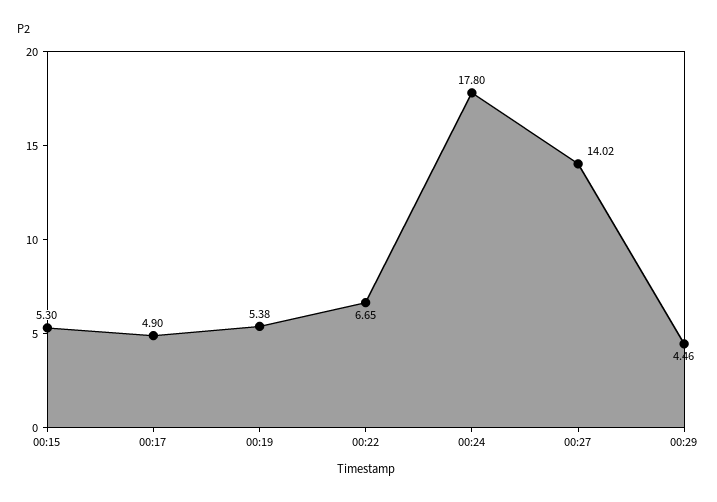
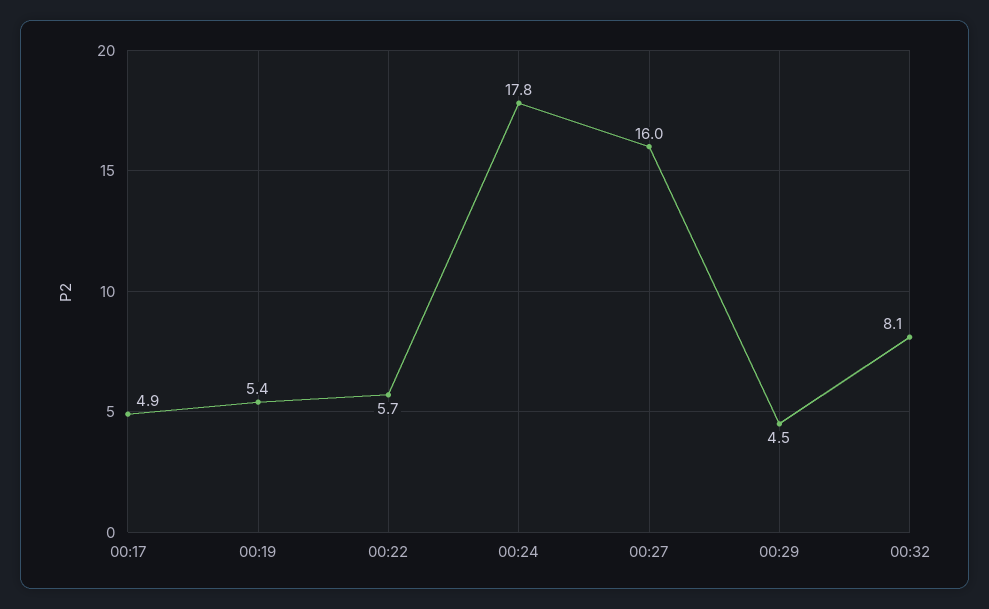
00:15: 5.3 -> none
00:22: 6.65 -> 5.7
00:27: 14.02 -> 16
00:32: none -> 8.1

